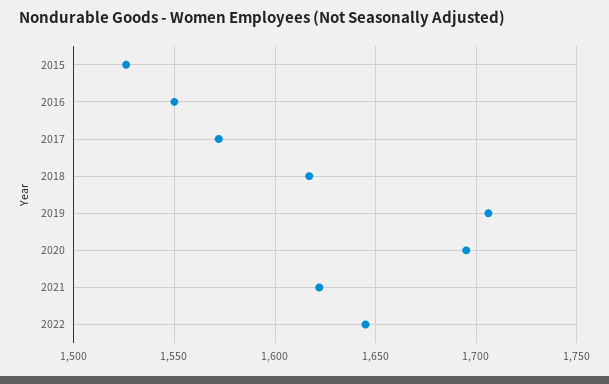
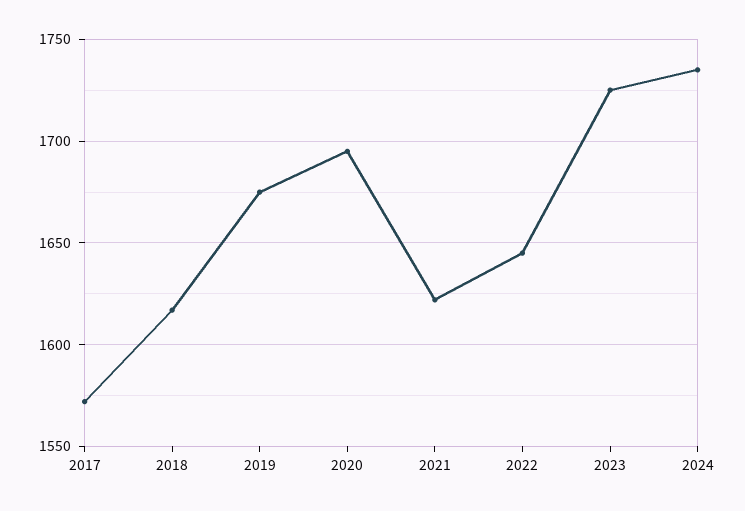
2015: 1525 -> none
2016: 1550 -> none
2019: 1705 -> 1675
2023: none -> 1725
2024: none -> 1735

